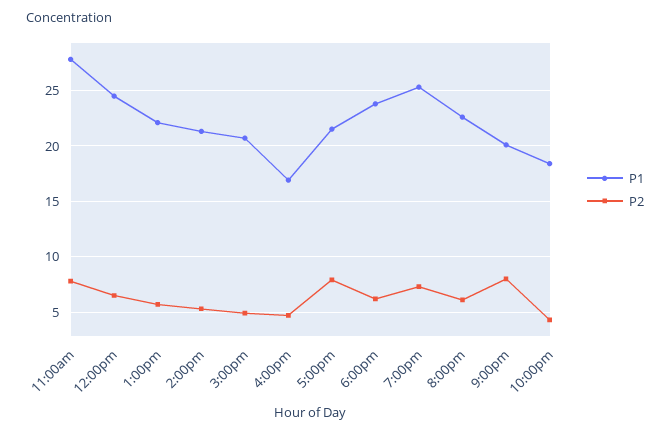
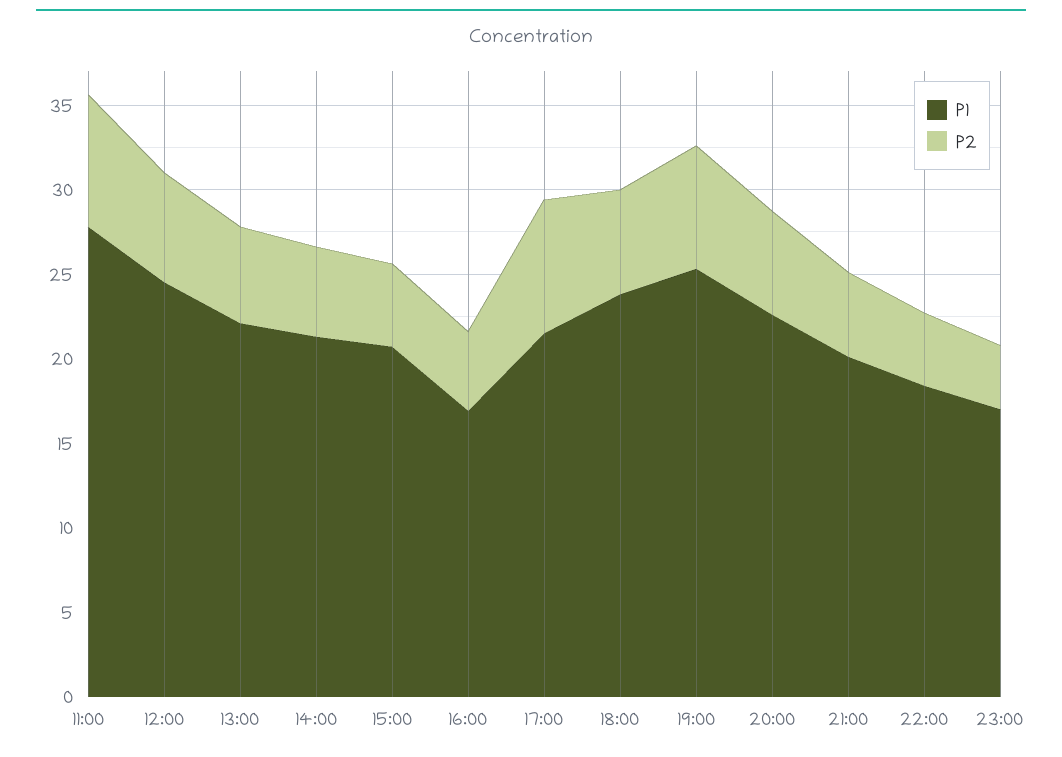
P2, 9:00pm: 8 -> 5
P1, 23:00: none -> 17
P2, 23:00: none -> 4

